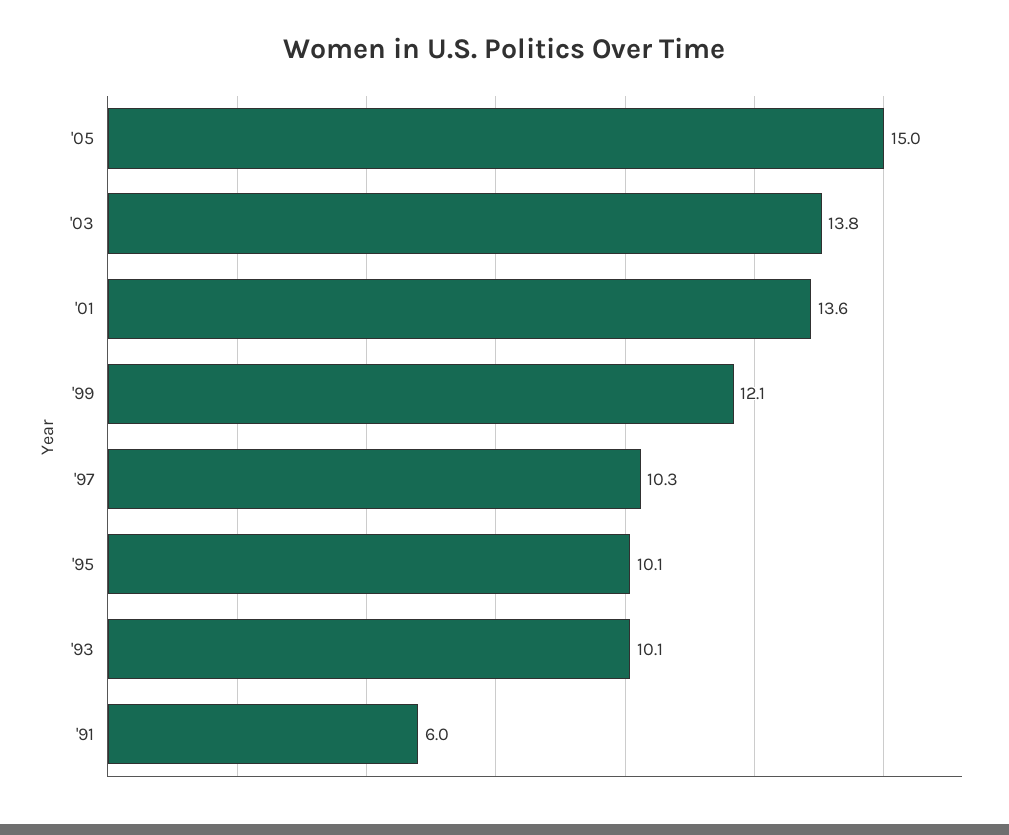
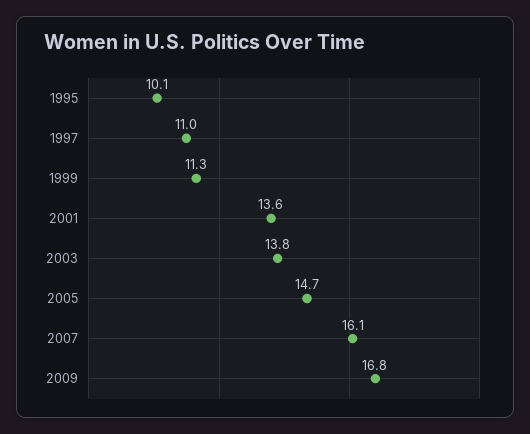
'05: 15 -> 14.7
'99: 12.1 -> 11.3
'97: 10.3 -> 11
'93: 10.1 -> none
'91: 6 -> none
2007: none -> 16.1
2009: none -> 16.8

